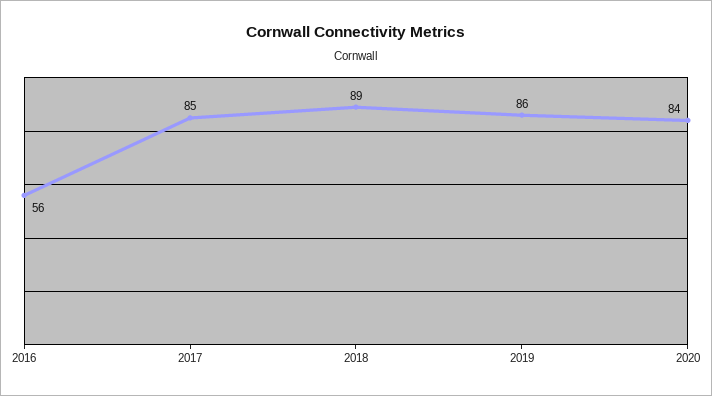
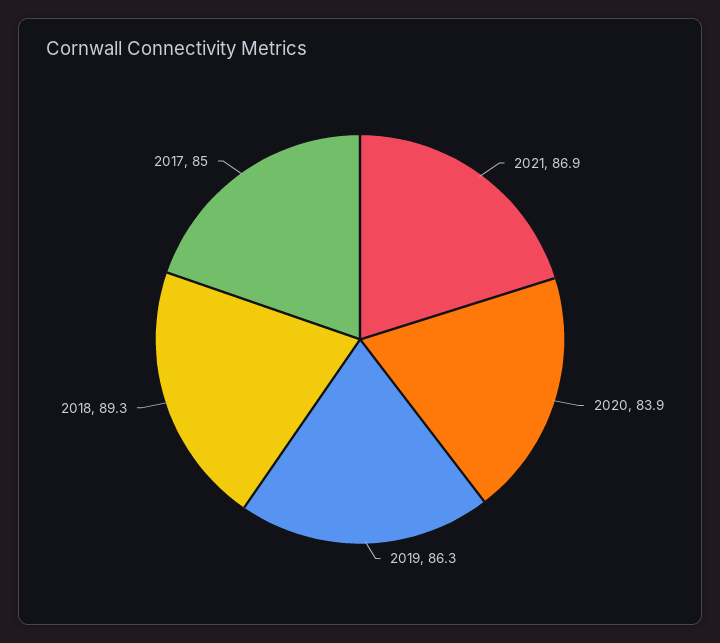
2016: 56 -> none
2021: none -> 86.9

